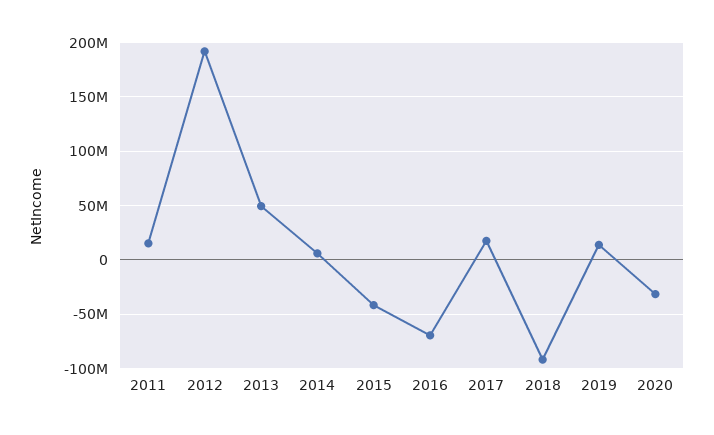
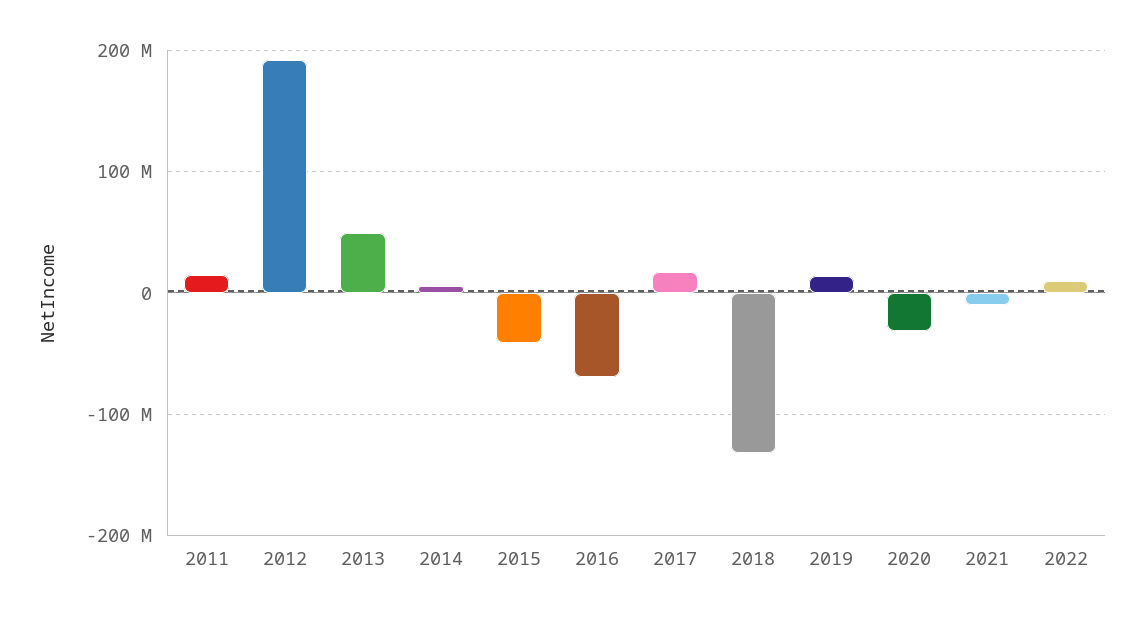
2018: -90000000 -> -130000000
2021: none -> -10000000
2022: none -> 10000000

